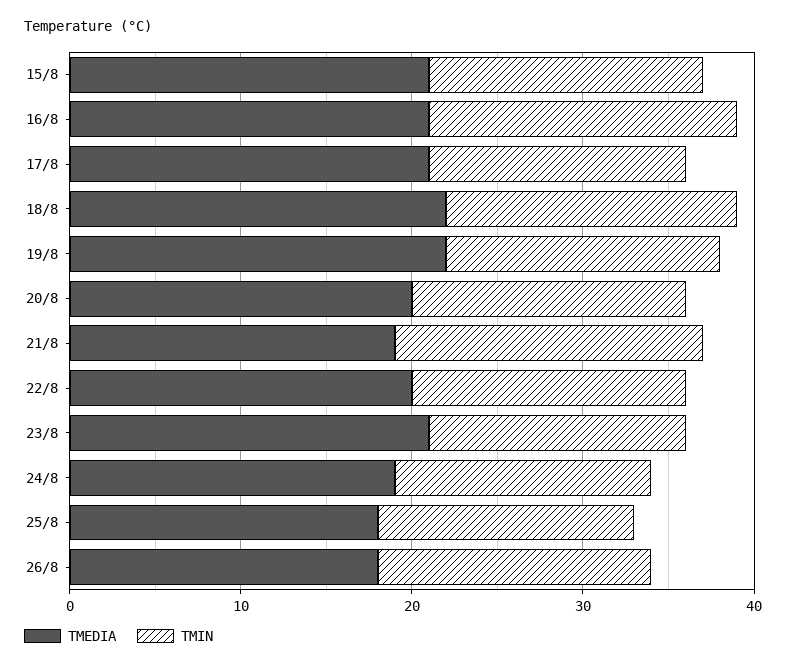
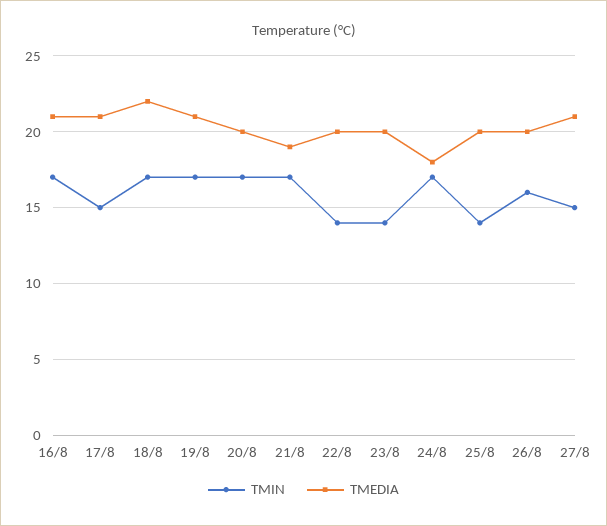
TMEDIA, 15/8: 21 -> none
TMIN, 15/8: 16 -> none
TMIN, 16/8: 18 -> 17
TMEDIA, 19/8: 22 -> 21
TMIN, 19/8: 16 -> 17
TMIN, 20/8: 16 -> 17
TMIN, 21/8: 18 -> 17
TMIN, 22/8: 16 -> 14
TMEDIA, 23/8: 21 -> 20
TMIN, 23/8: 15 -> 14
TMEDIA, 24/8: 19 -> 18
TMIN, 24/8: 15 -> 17
TMEDIA, 25/8: 18 -> 20
TMIN, 25/8: 15 -> 14
TMEDIA, 26/8: 18 -> 20
TMIN, 27/8: none -> 15
TMEDIA, 27/8: none -> 21

